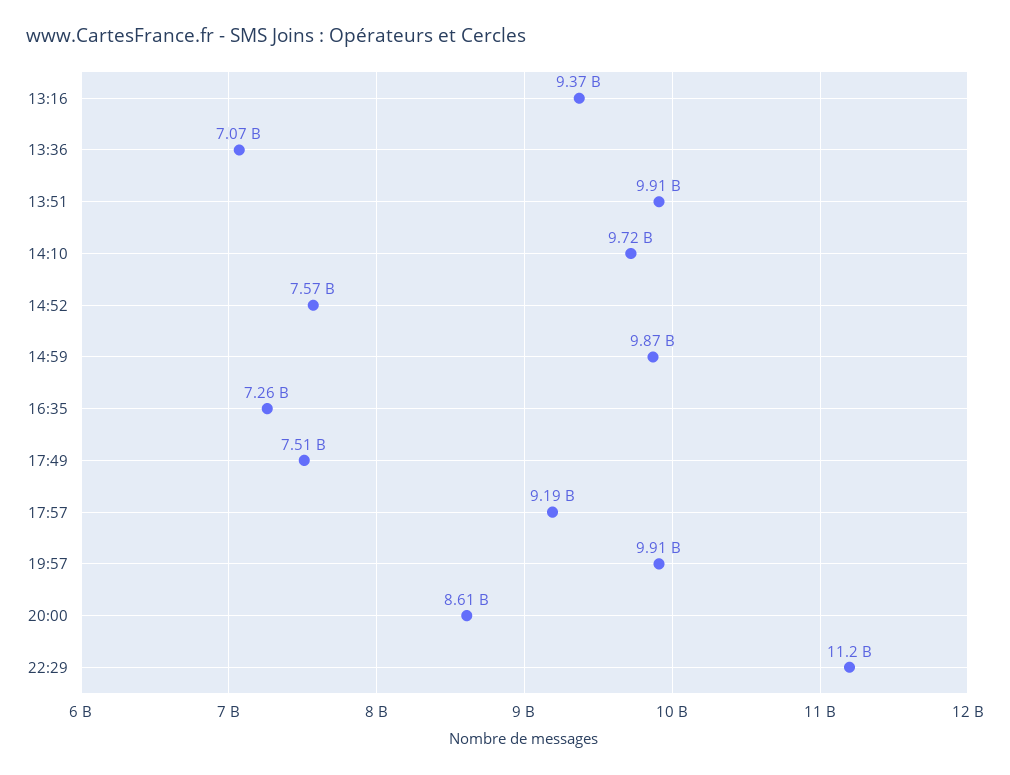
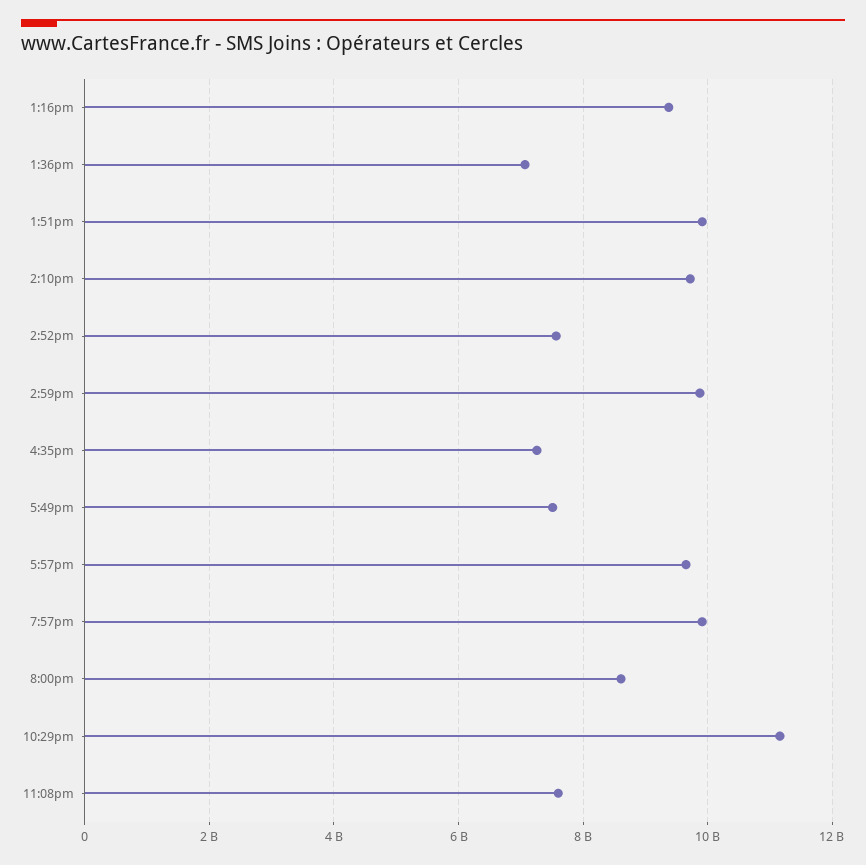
17:57: 9190000000 -> 9600000000
11:08pm: none -> 7600000000

